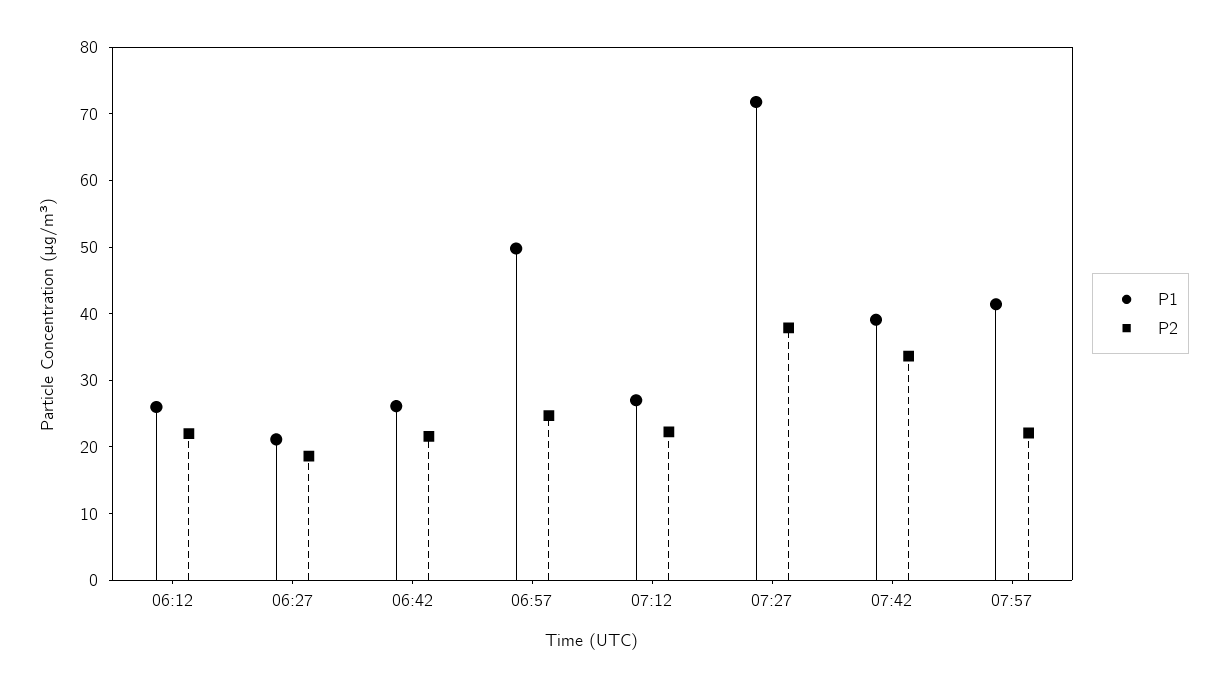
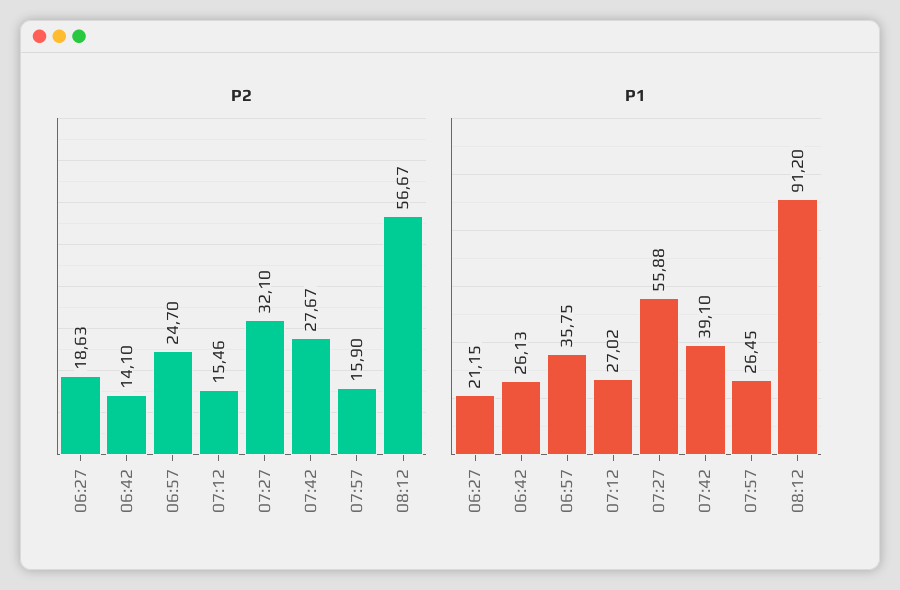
P1, 06:12: 26 -> none
P2, 06:12: 22 -> none
P2, 06:42: 22 -> 14.1
P1, 06:57: 50 -> 35.75
P2, 07:12: 22 -> 15.46
P1, 07:27: 72 -> 55.88
P2, 07:27: 38 -> 32.1
P2, 07:42: 34 -> 27.67
P1, 07:57: 42 -> 26.45
P2, 07:57: 22 -> 15.9
P2, 08:12: none -> 56.67
P1, 08:12: none -> 91.2

